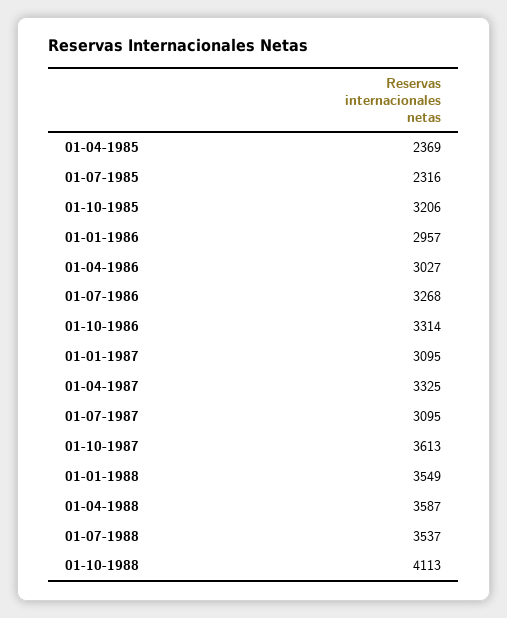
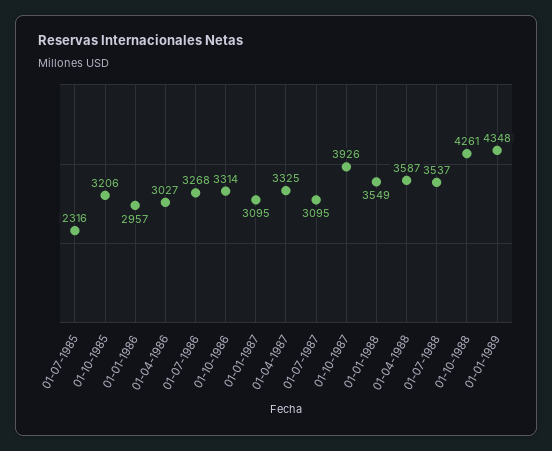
01-04-1985: 2369 -> none
01-10-1987: 3613 -> 3926
01-10-1988: 4113 -> 4261
01-01-1989: none -> 4348

